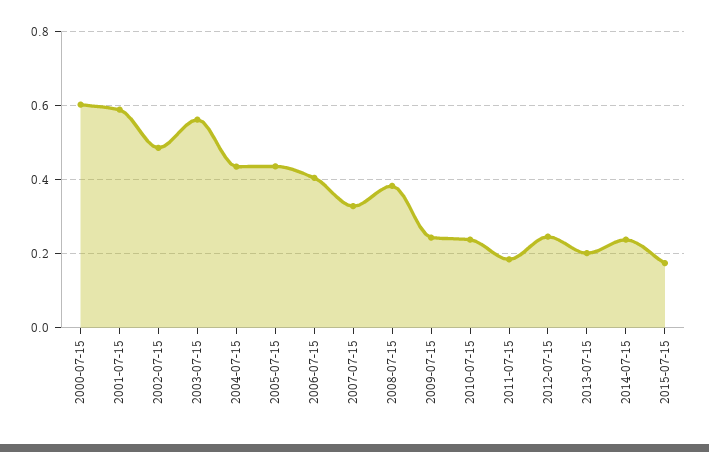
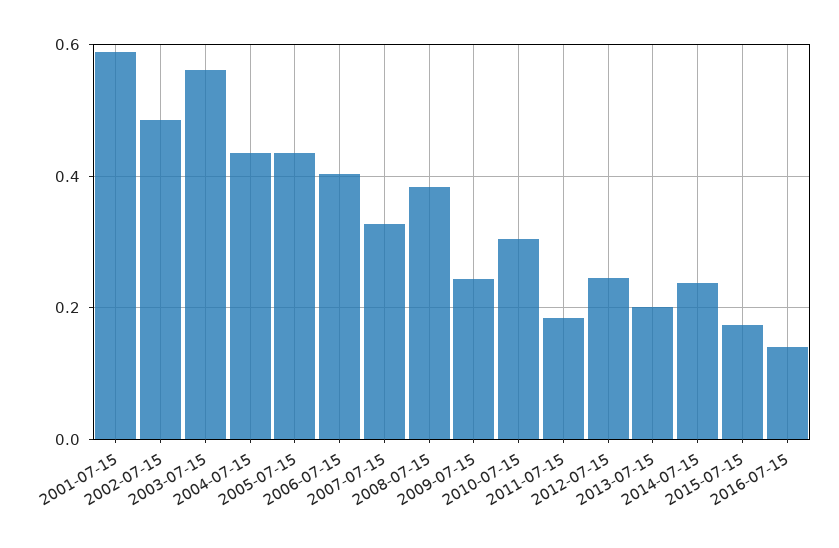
2000-07-15: 0.6 -> none
2010-07-15: 0.24 -> 0.3
2016-07-15: none -> 0.14

